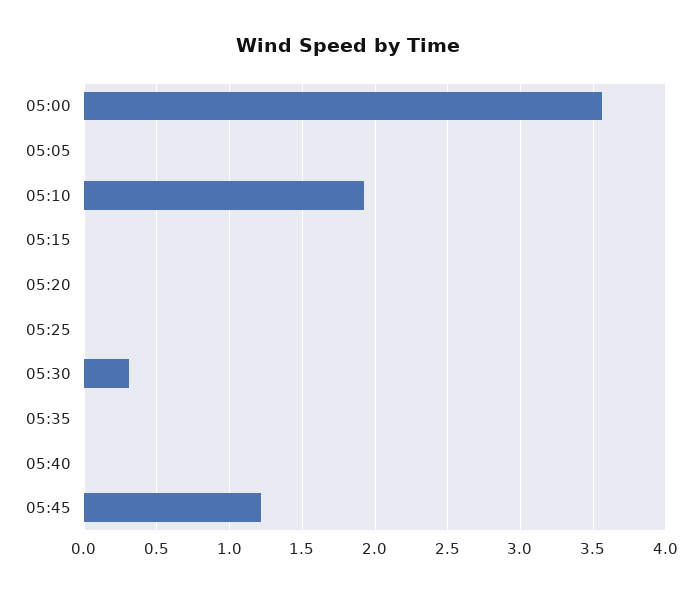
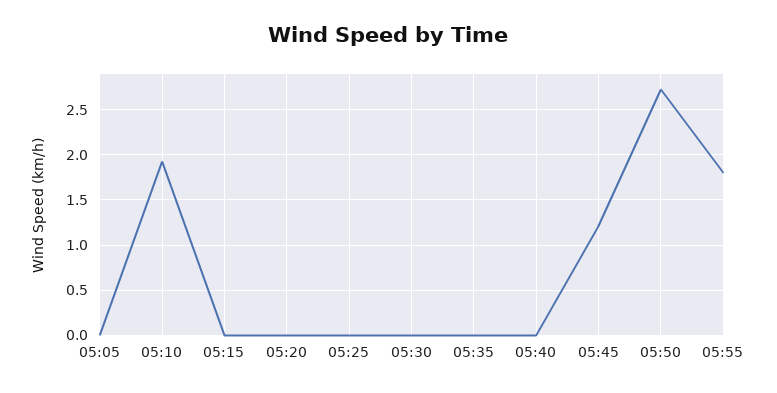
05:00: 3.55 -> none
05:30: 0.3 -> 0
05:50: none -> 2.7
05:55: none -> 1.8

